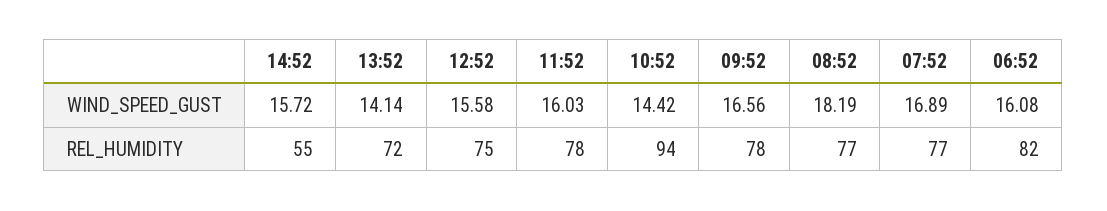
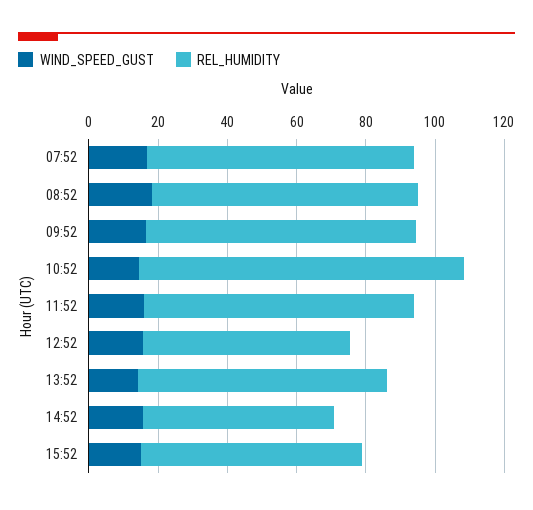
WIND_SPEED_GUST, 06:52: 16.08 -> none
REL_HUMIDITY, 12:52: 75 -> 60
REL_HUMIDITY, 06:52: 82 -> none
WIND_SPEED_GUST, 15:52: none -> 15
REL_HUMIDITY, 15:52: none -> 65

